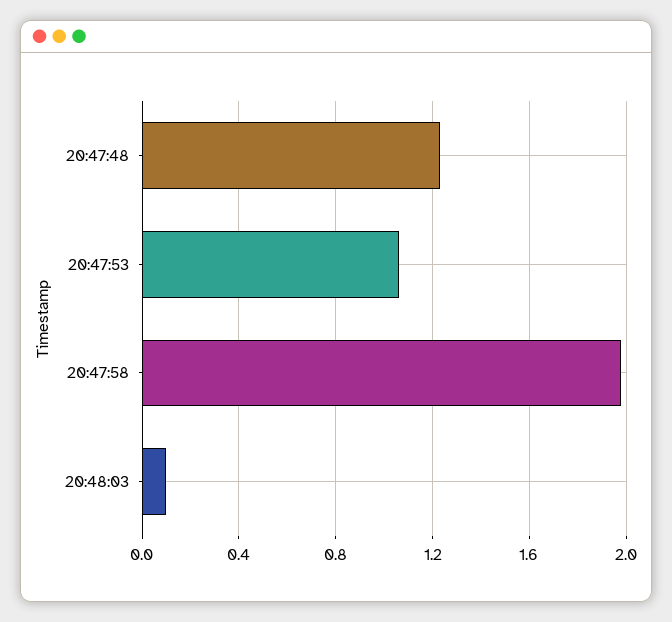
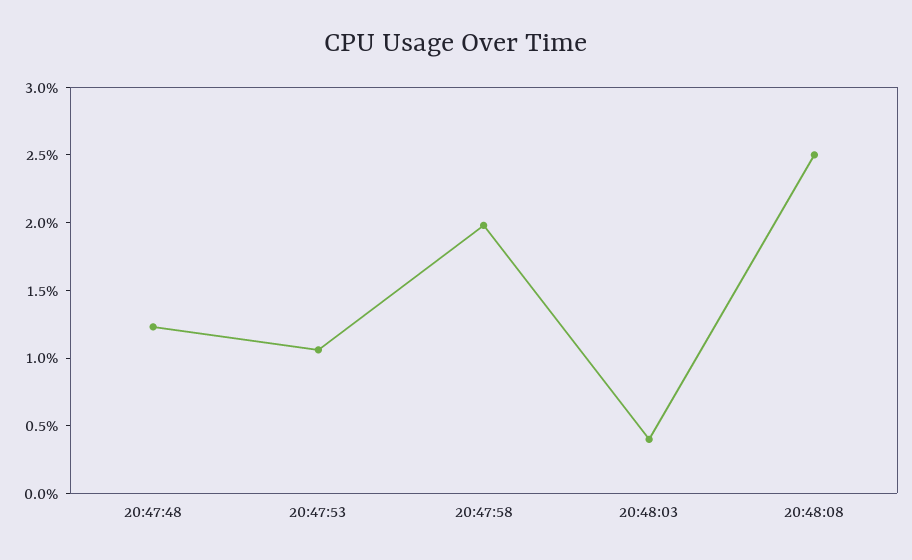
20:48:03: 0.1 -> 0.4
20:48:08: none -> 2.5

